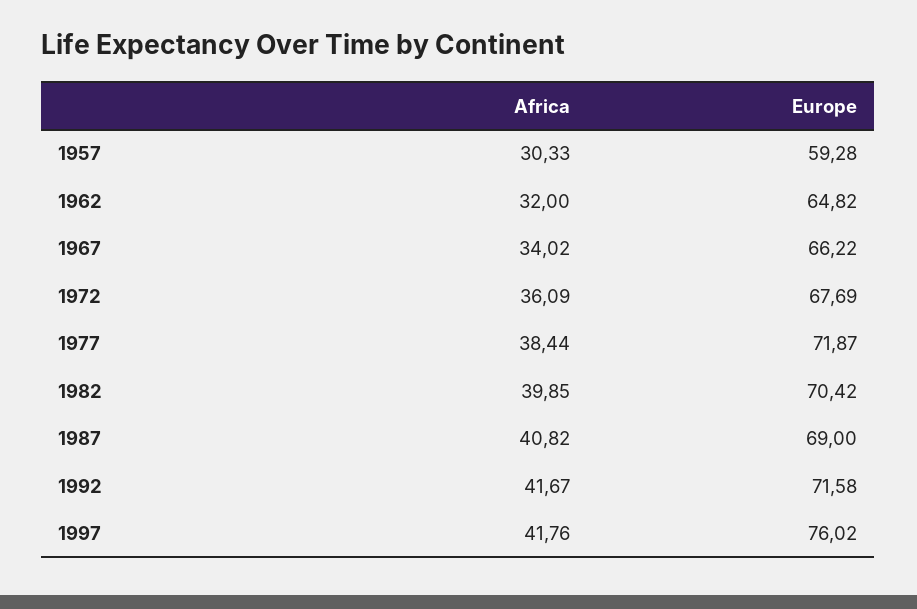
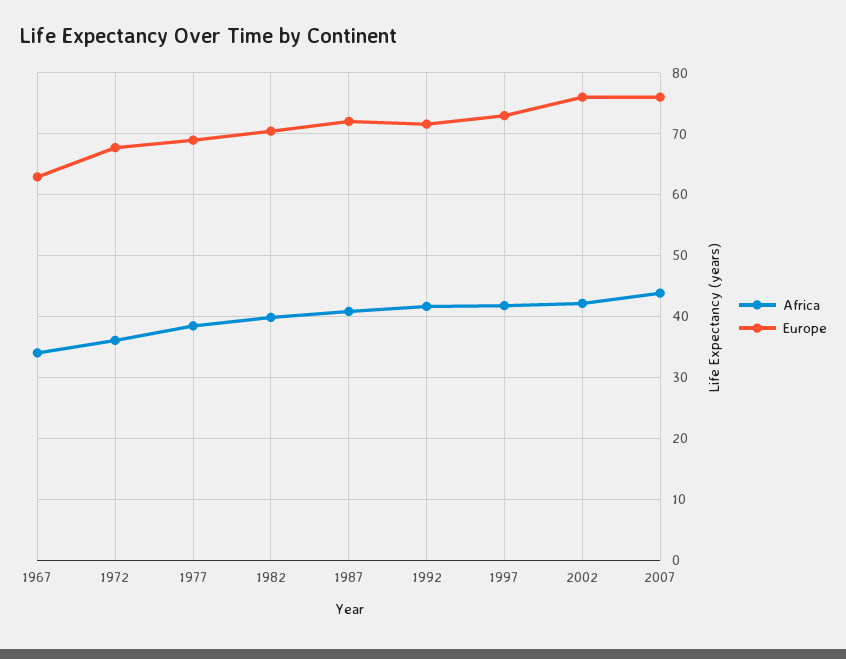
Africa, 1957: 30.33 -> none
Europe, 1957: 59.28 -> none
Africa, 1962: 32 -> none
Europe, 1962: 64.82 -> none
Europe, 1967: 66.22 -> 63
Europe, 1977: 71.87 -> 69
Europe, 1987: 69 -> 72
Europe, 1997: 76.02 -> 73
Africa, 2002: none -> 42
Europe, 2002: none -> 76
Africa, 2007: none -> 44
Europe, 2007: none -> 76

